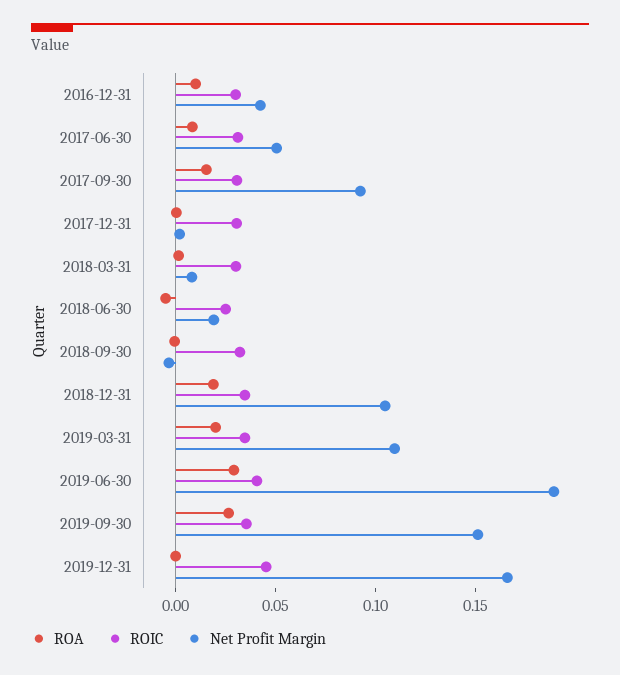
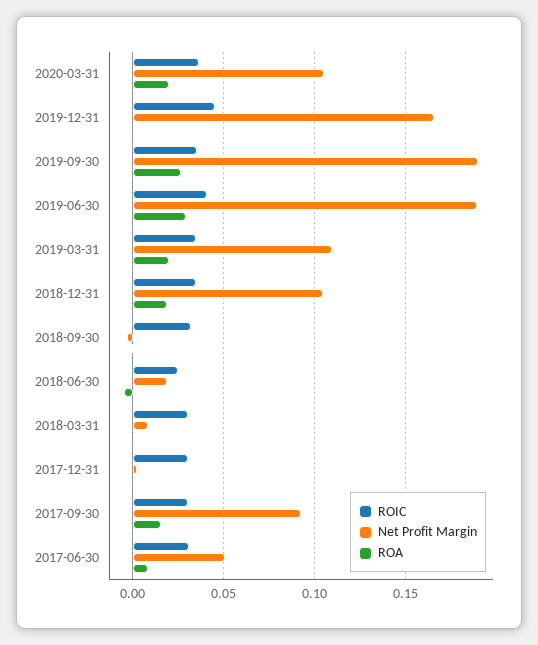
ROA, 2016-12-31: 0.01 -> none
ROIC, 2016-12-31: 0.03 -> none
Net Profit Margin, 2016-12-31: 0.04 -> none
Net Profit Margin, 2019-09-30: 0.15 -> 0.19
ROIC, 2020-03-31: none -> 0.035
Net Profit Margin, 2020-03-31: none -> 0.105
ROA, 2020-03-31: none -> 0.02

